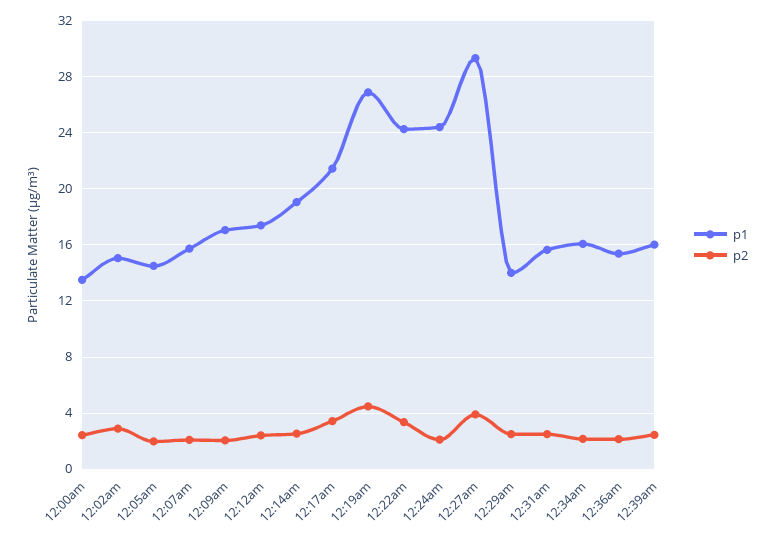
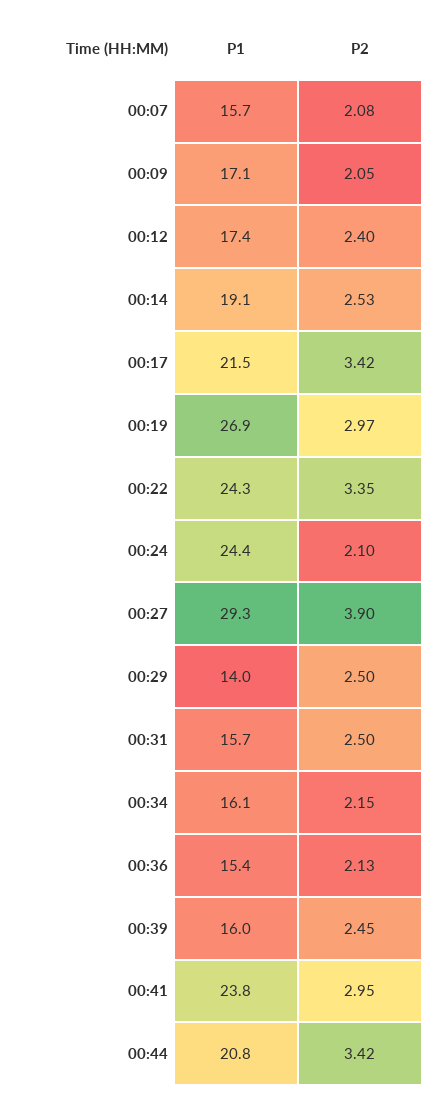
p1, 12:00am: 13.5 -> none
p2, 12:00am: 2.5 -> none
p1, 12:02am: 15 -> none
p2, 12:02am: 3 -> none
p1, 12:05am: 14.5 -> none
p2, 12:05am: 2 -> none
p2, 12:19am: 4.5 -> 2.97
p1, 00:41: none -> 23.8
p2, 00:41: none -> 2.95
p1, 00:44: none -> 20.8
p2, 00:44: none -> 3.42

